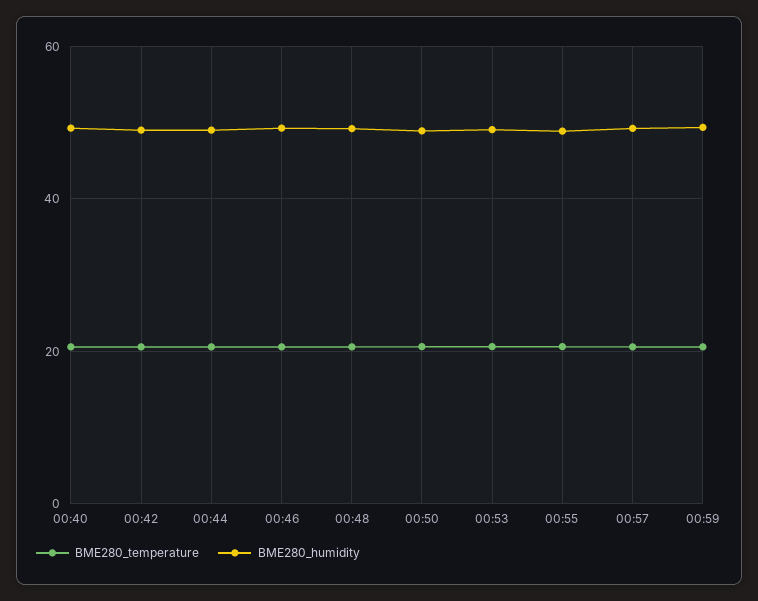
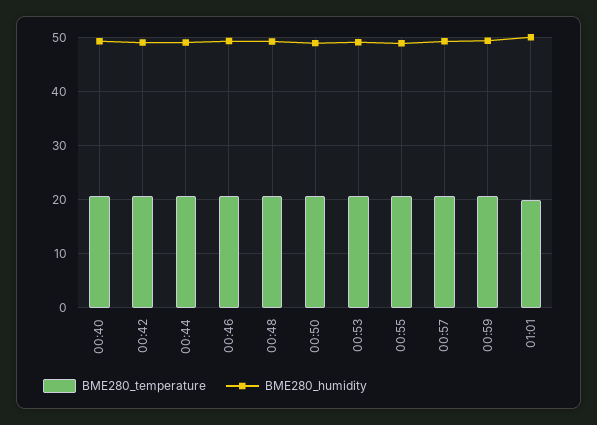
BME280_temperature, 01:01: none -> 20
BME280_humidity, 01:01: none -> 50

